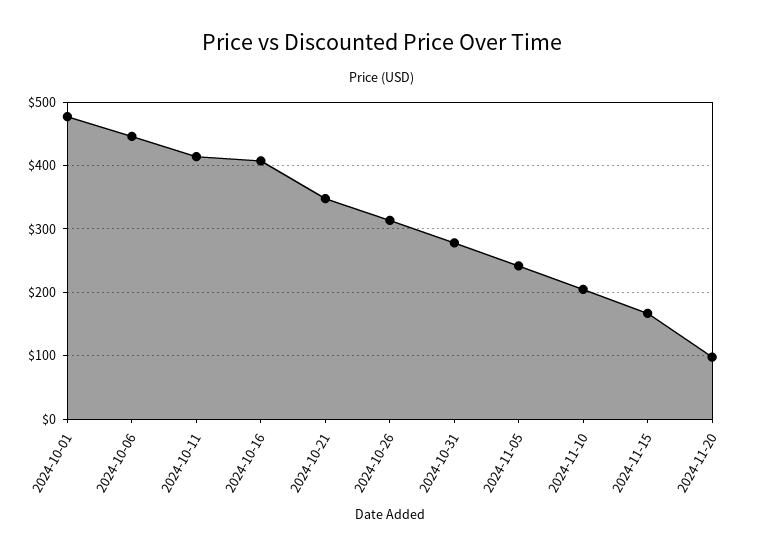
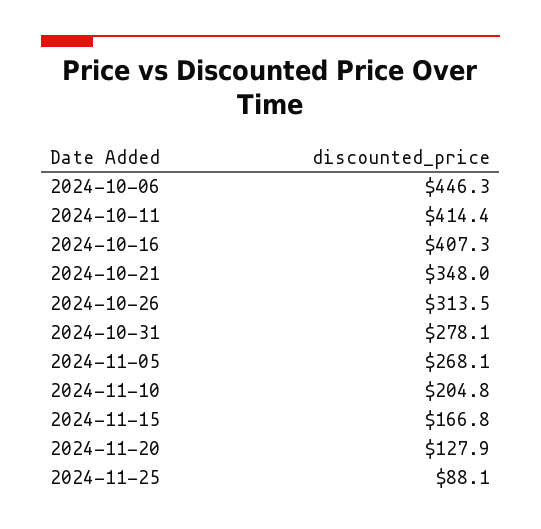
2024-10-01: 480 -> none
2024-11-05: 240 -> 268.1
2024-11-20: 100 -> 127.9
2024-11-25: none -> 88.1

